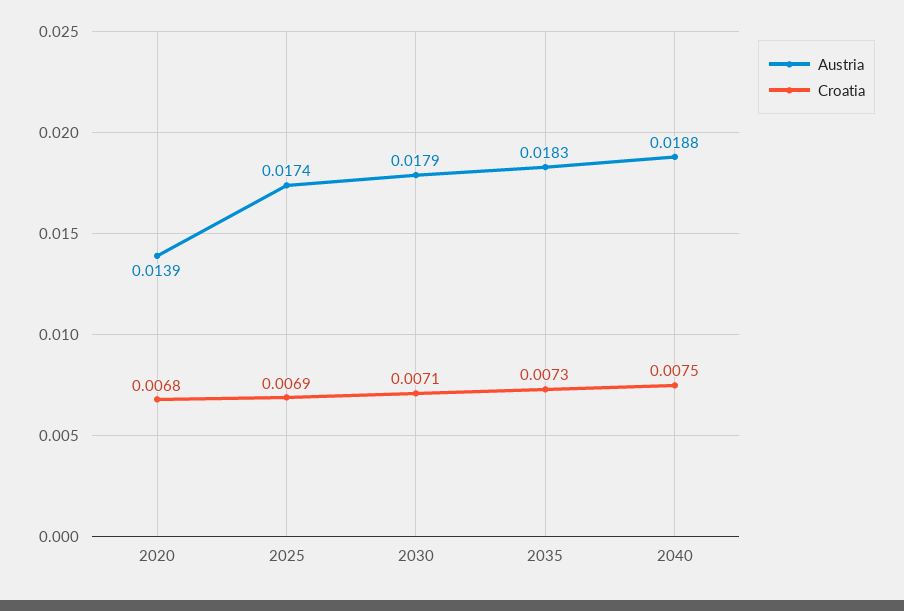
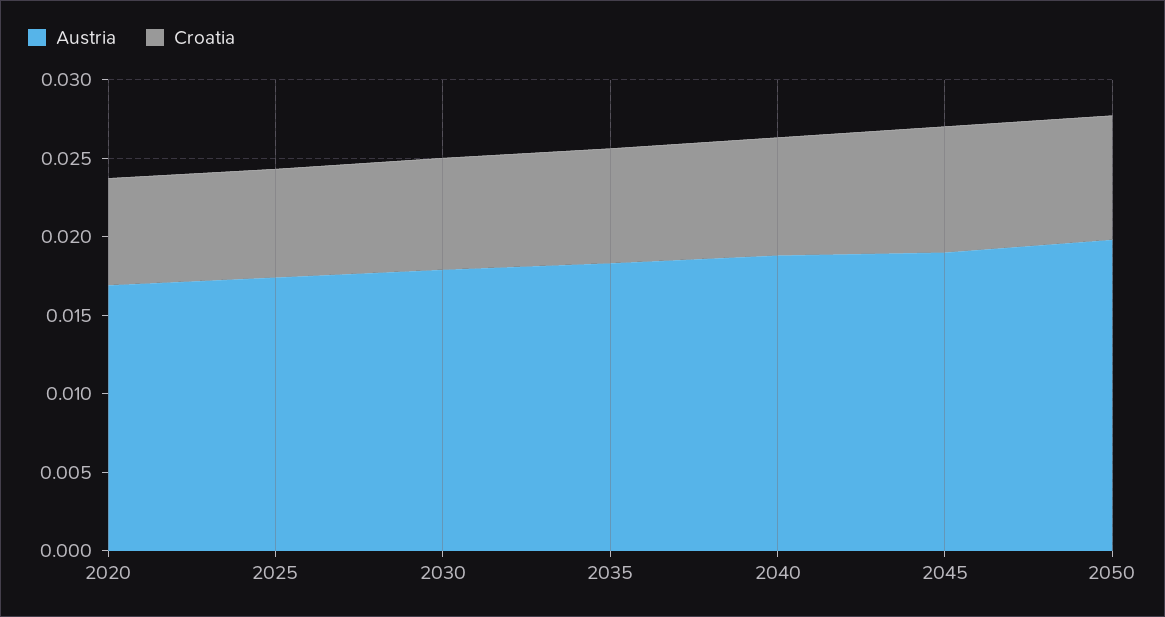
Austria, 2020: 0.0139 -> 0.017
Austria, 2045: none -> 0.019
Croatia, 2045: none -> 0.008
Austria, 2050: none -> 0.02
Croatia, 2050: none -> 0.008

